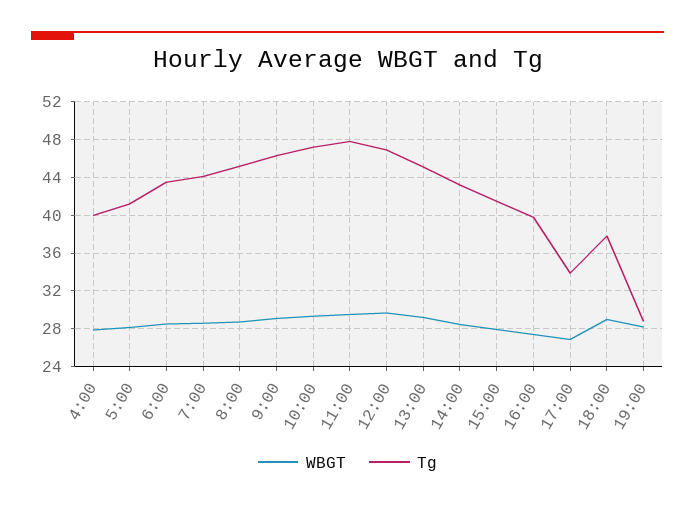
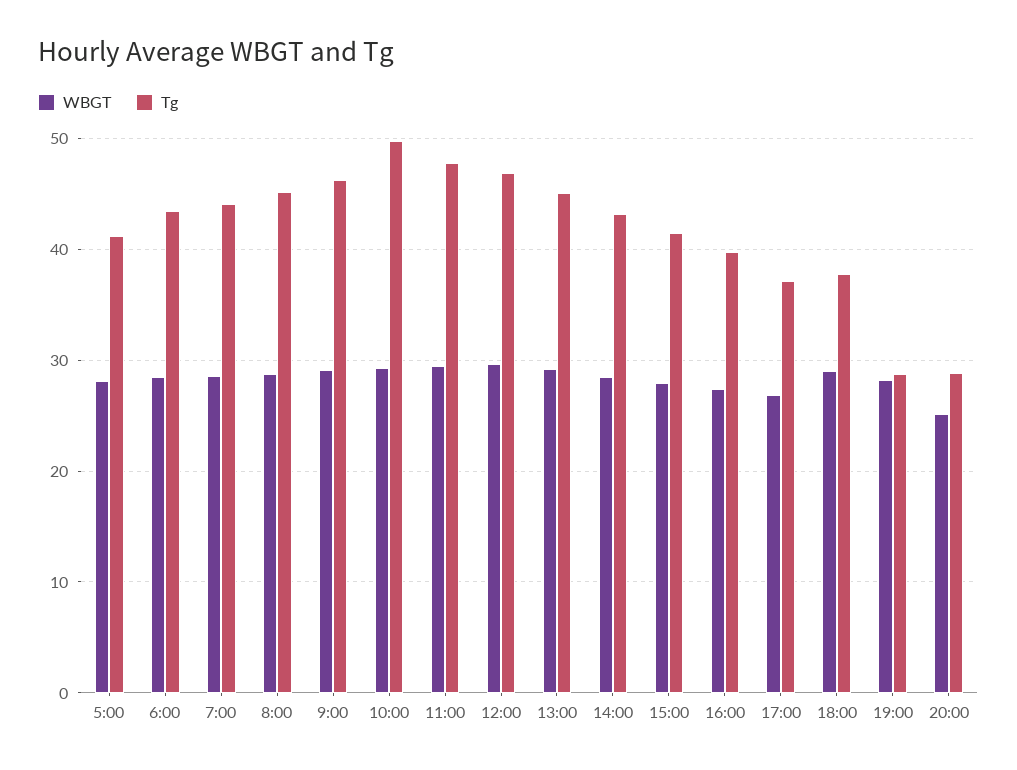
WBGT, 4:00: 28 -> none
Tg, 4:00: 40 -> none
Tg, 10:00: 47 -> 50
Tg, 17:00: 34 -> 37
WBGT, 20:00: none -> 25
Tg, 20:00: none -> 29

